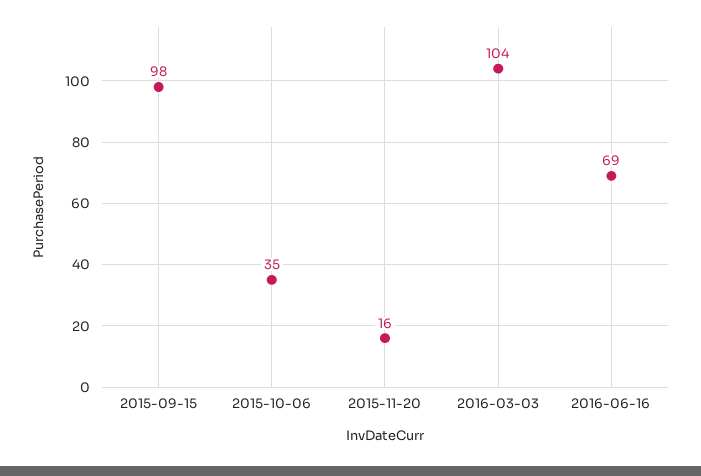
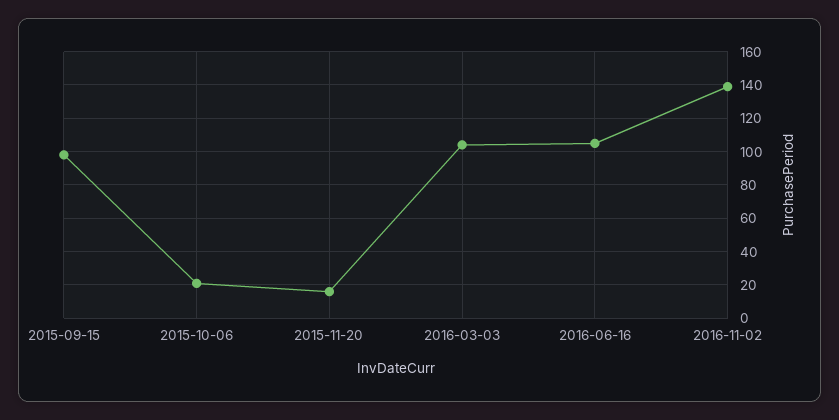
2015-10-06: 35 -> 20
2016-06-16: 69 -> 105
2016-11-02: none -> 140

